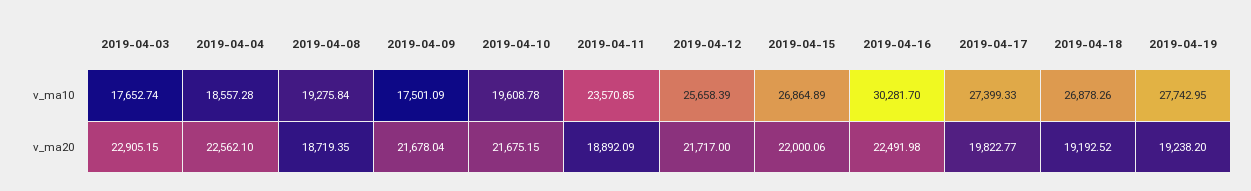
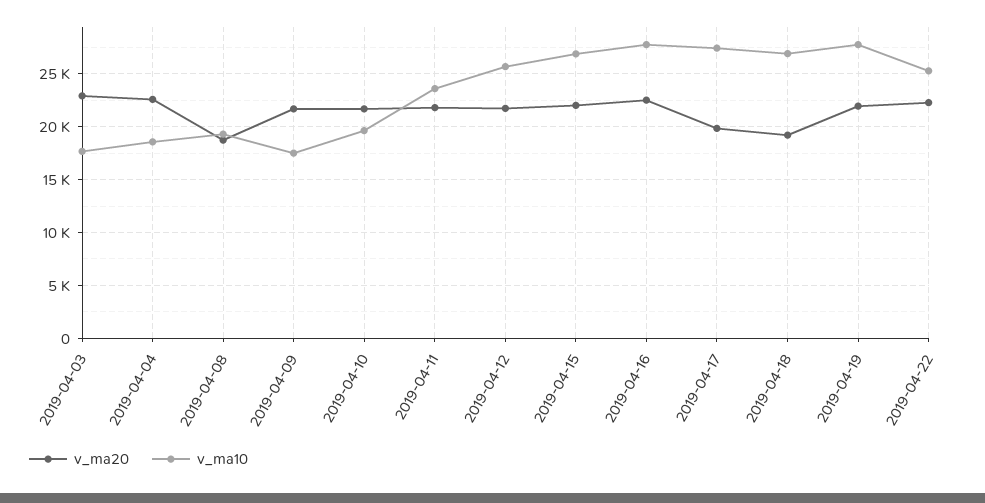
v_ma10, 2019-04-16: 30281.7 -> 28000
v_ma20, 2019-04-11: 18892.09 -> 22000
v_ma20, 2019-04-19: 19238.2 -> 22000
v_ma20, 2019-04-22: none -> 22000
v_ma10, 2019-04-22: none -> 25000

